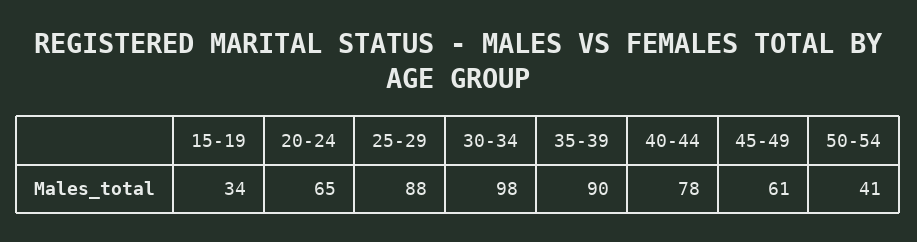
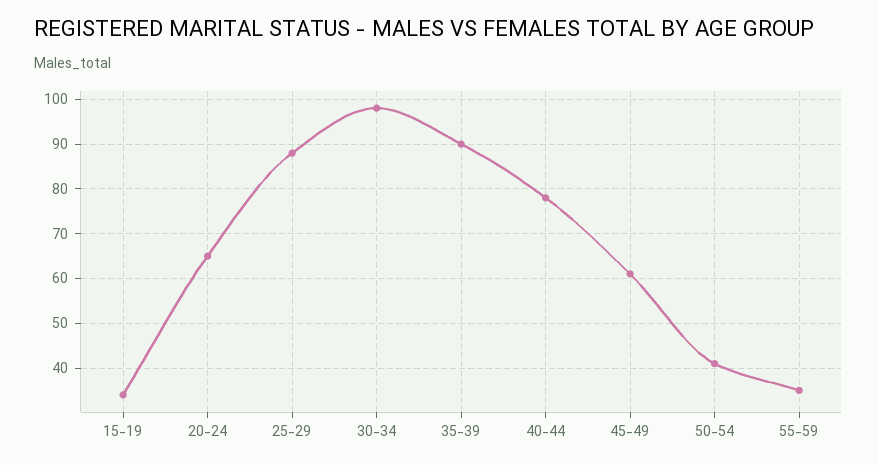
55-59: none -> 35

